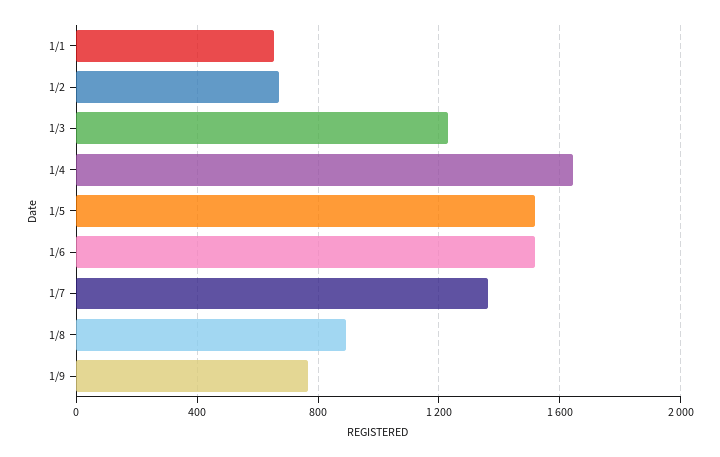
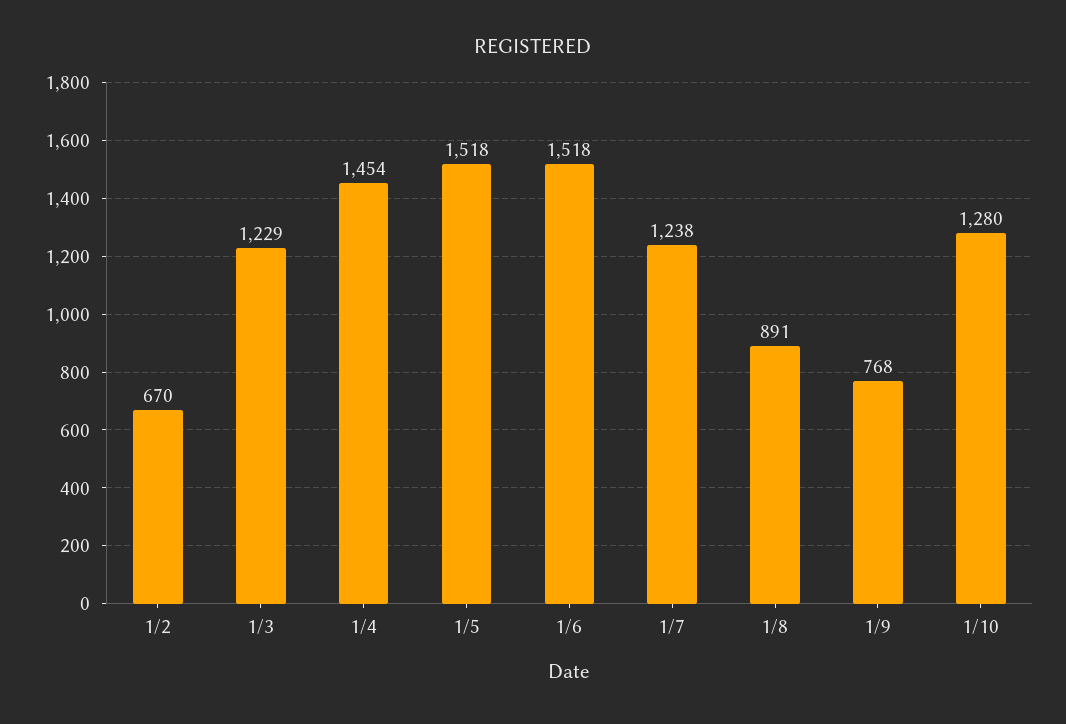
1/1: 650 -> none
1/4: 1650 -> 1454
1/7: 1350 -> 1238
1/10: none -> 1280

